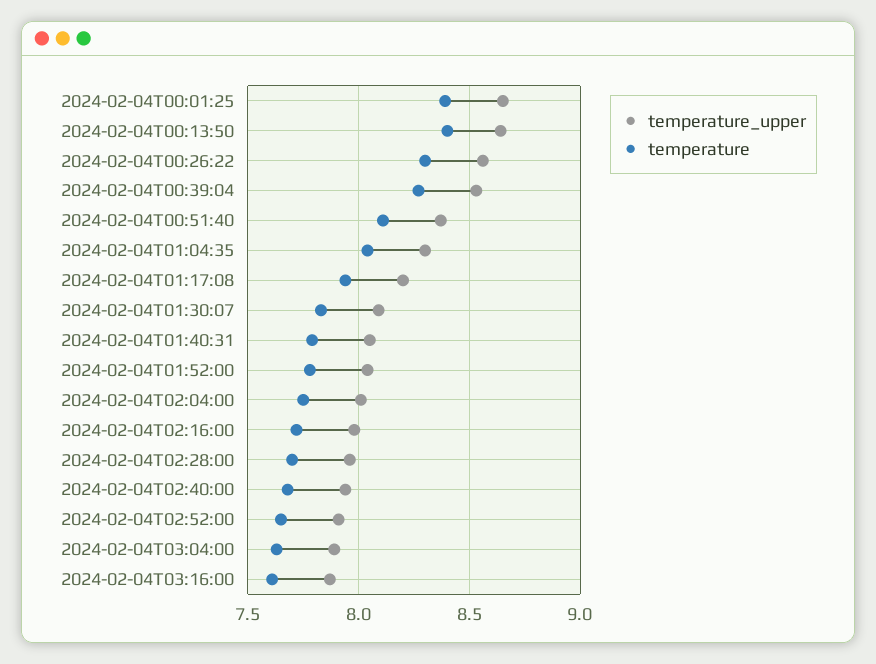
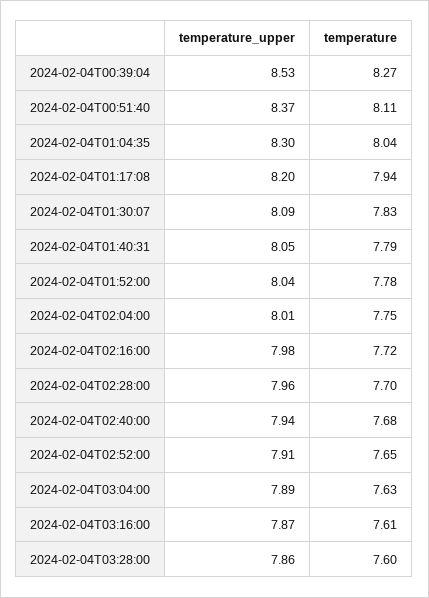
temperature_upper, 2024-02-04T00:01:25: 8.65 -> none
temperature, 2024-02-04T00:01:25: 8.4 -> none
temperature_upper, 2024-02-04T00:13:50: 8.65 -> none
temperature, 2024-02-04T00:13:50: 8.4 -> none
temperature_upper, 2024-02-04T00:26:22: 8.55 -> none
temperature, 2024-02-04T00:26:22: 8.3 -> none
temperature_upper, 2024-02-04T03:28:00: none -> 7.86
temperature, 2024-02-04T03:28:00: none -> 7.6

